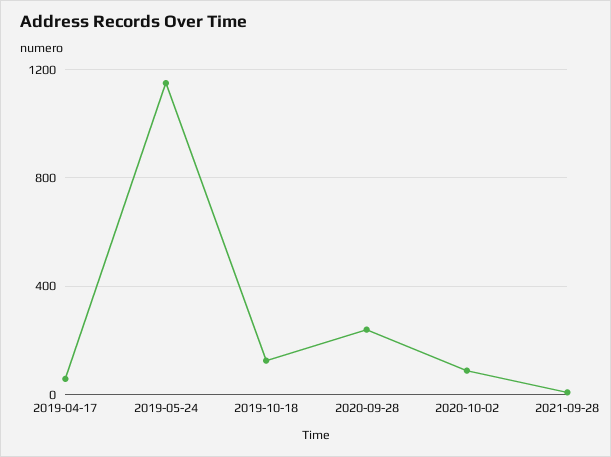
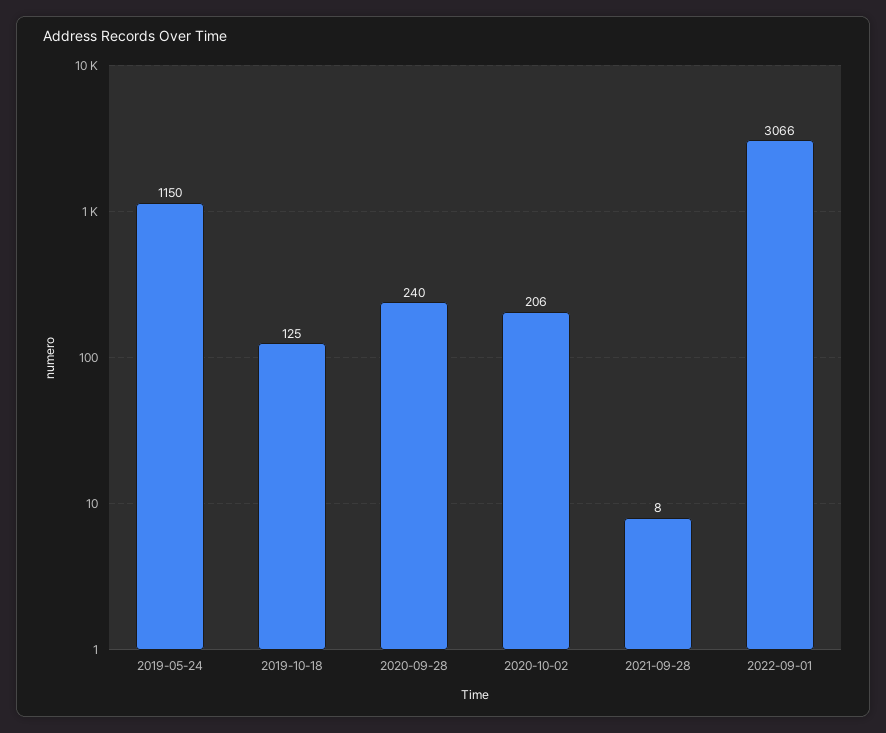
2019-04-17: 50 -> none
2020-10-02: 100 -> 206
2022-09-01: none -> 3066

